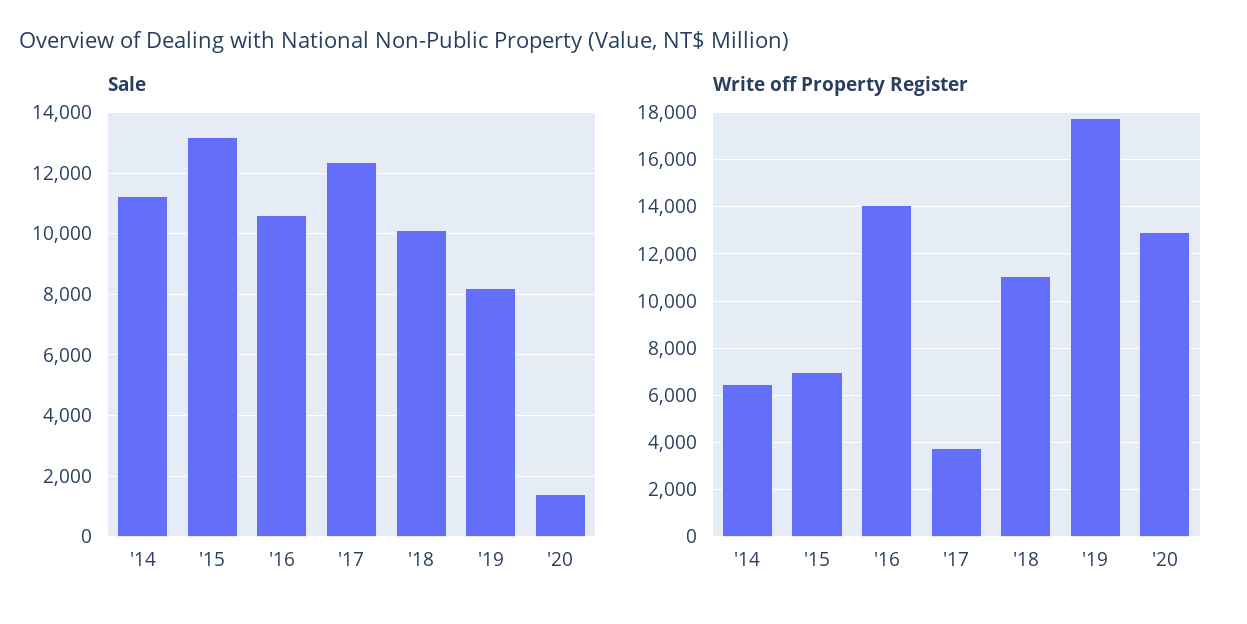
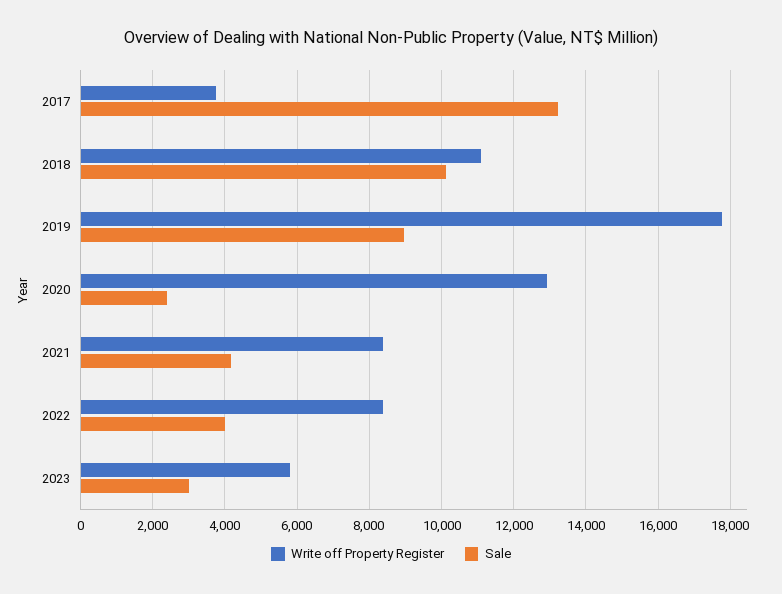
Sale, '14: 11200 -> none
Sale, '15: 13200 -> none
Sale, '16: 10600 -> none
Sale, '17: 12400 -> 13200
Sale, '19: 8200 -> 9000
Sale, '20: 1400 -> 2400
Write off Property Register, '14: 6500 -> none
Write off Property Register, '15: 7000 -> none
Write off Property Register, '16: 14000 -> none
Write off Property Register, 2021: none -> 8400
Sale, 2021: none -> 4200
Write off Property Register, 2022: none -> 8400
Sale, 2022: none -> 4000
Write off Property Register, 2023: none -> 5800
Sale, 2023: none -> 3000

